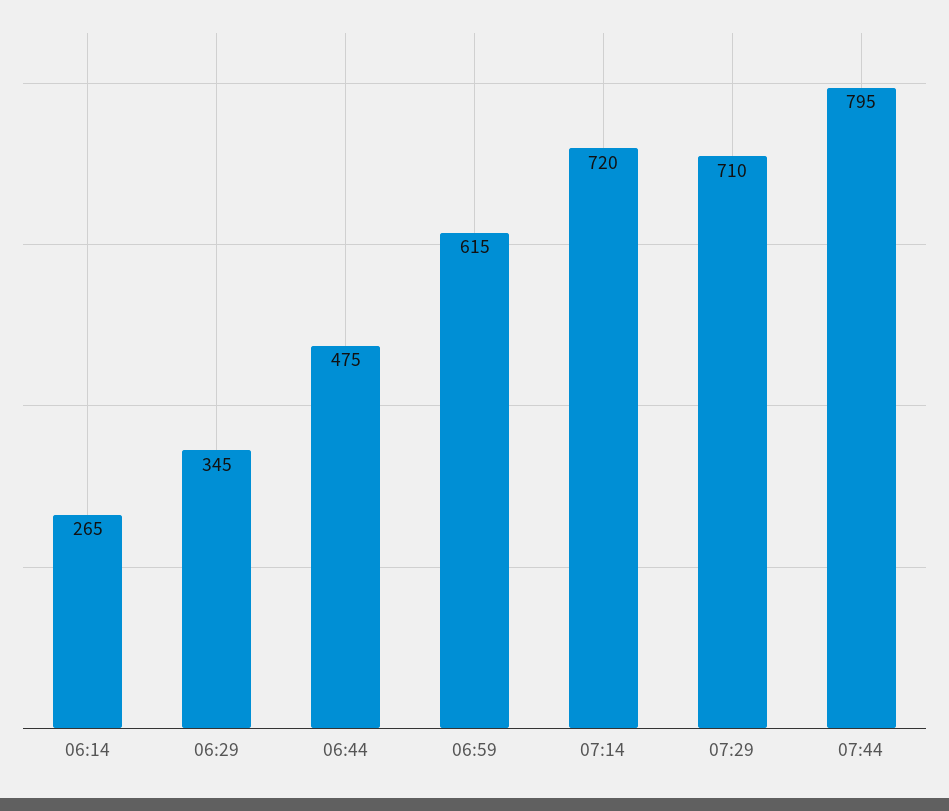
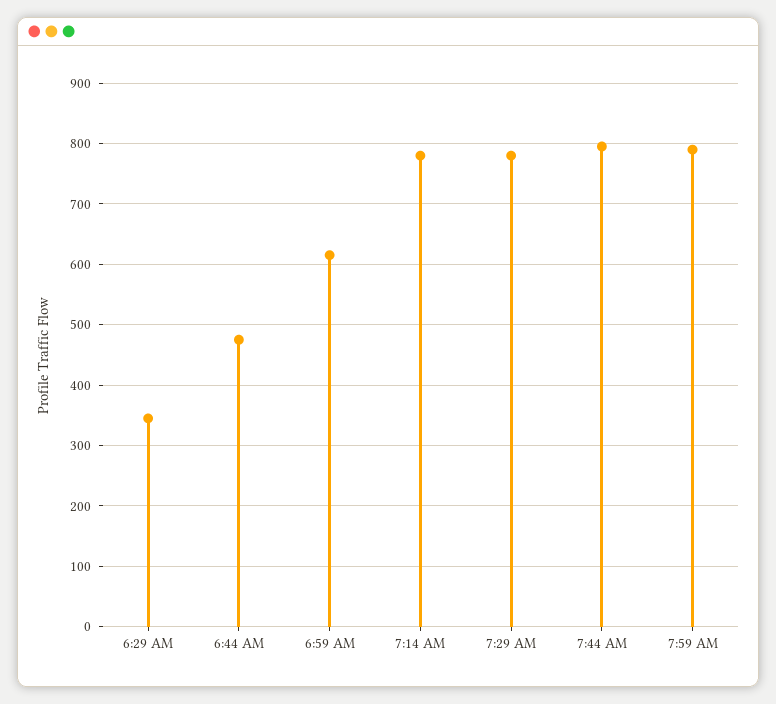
06:14: 265 -> none
07:14: 720 -> 780
07:29: 710 -> 780
7:59 AM: none -> 790

